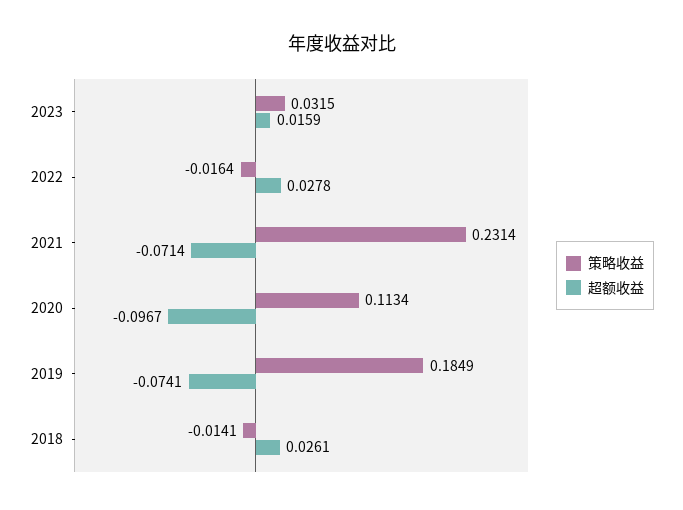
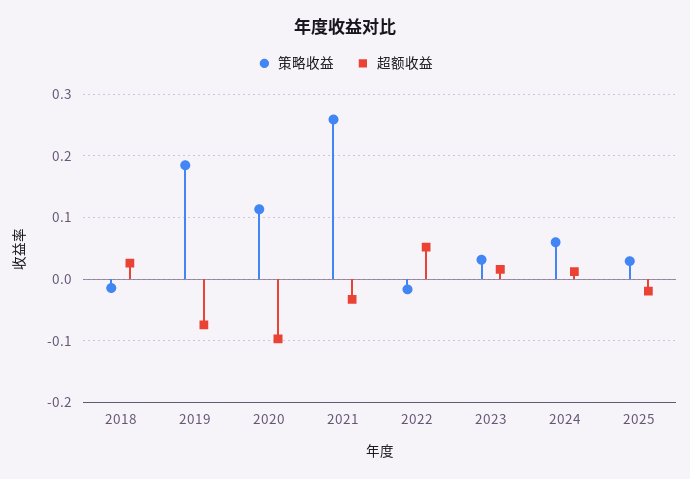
超额收益, 2022: 0.0278 -> 0.05
策略收益, 2021: 0.2314 -> 0.26
超额收益, 2021: -0.0714 -> -0.03
策略收益, 2024: none -> 0.06
超额收益, 2024: none -> 0.01
策略收益, 2025: none -> 0.03
超额收益, 2025: none -> -0.02

